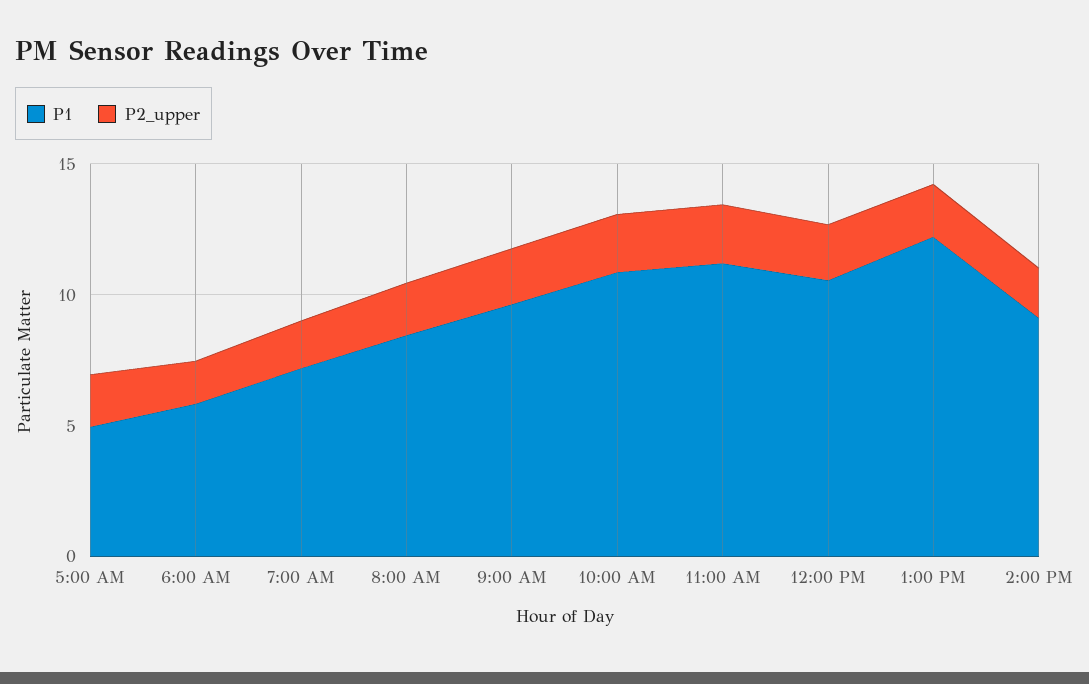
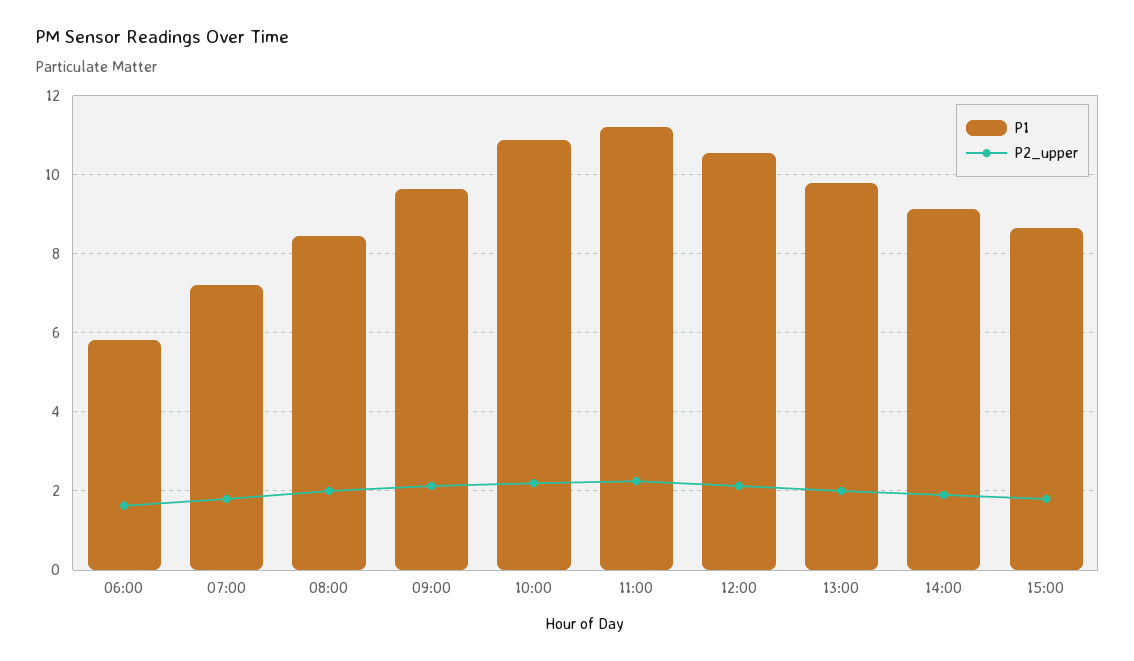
P1, 5:00 AM: 5 -> none
P2_upper, 5:00 AM: 2 -> none
P1, 1:00 PM: 12 -> 9.8
P1, 15:00: none -> 8.6
P2_upper, 15:00: none -> 1.8

